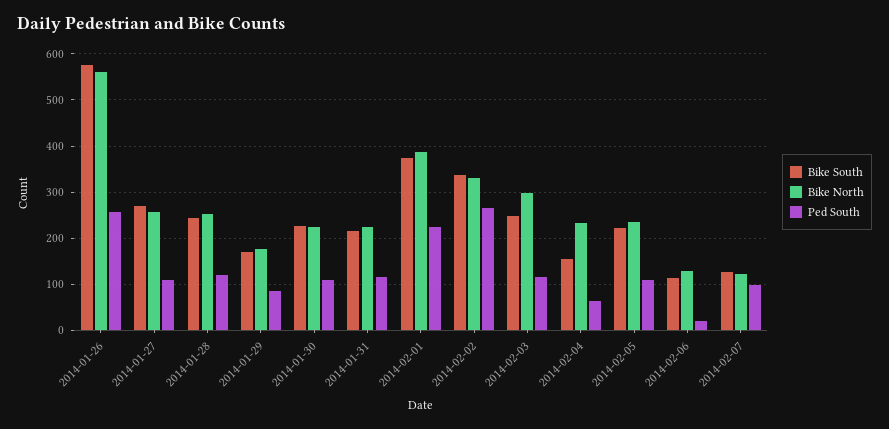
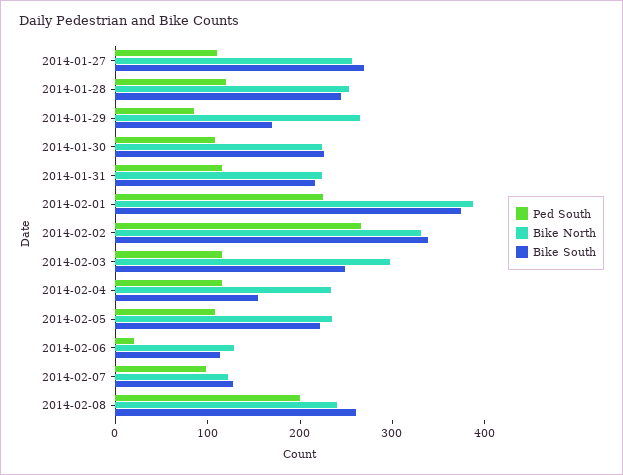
Bike South, 2014-01-26: 580 -> none
Bike North, 2014-01-26: 560 -> none
Ped South, 2014-01-26: 260 -> none
Bike North, 2014-01-29: 180 -> 260
Ped South, 2014-02-04: 60 -> 120
Ped South, 2014-02-08: none -> 200
Bike North, 2014-02-08: none -> 240
Bike South, 2014-02-08: none -> 260

